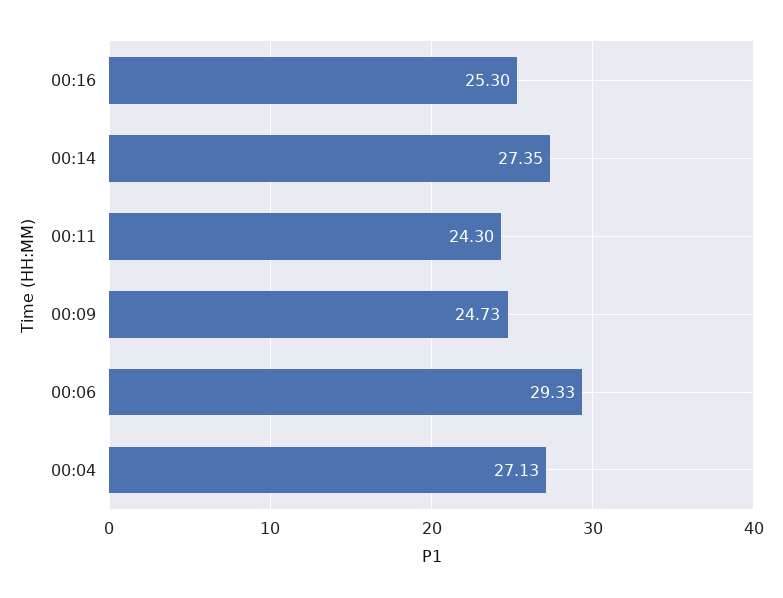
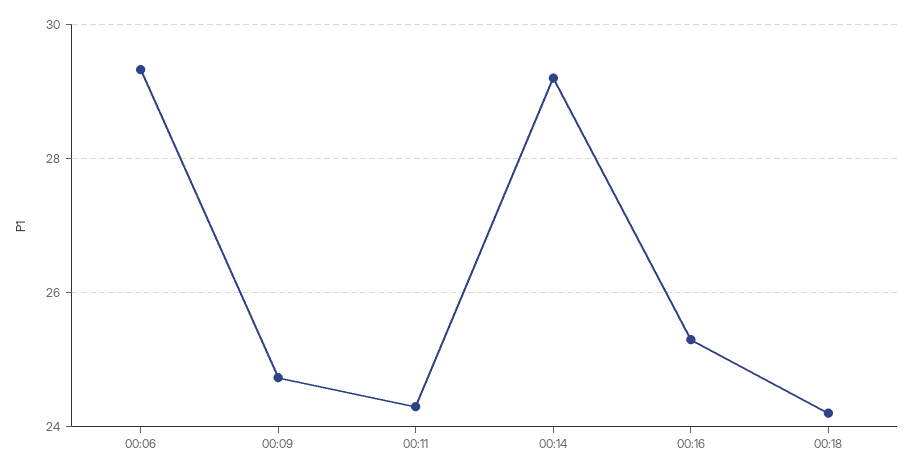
00:14: 27.35 -> 29.2
00:04: 27.13 -> none
00:18: none -> 24.2

